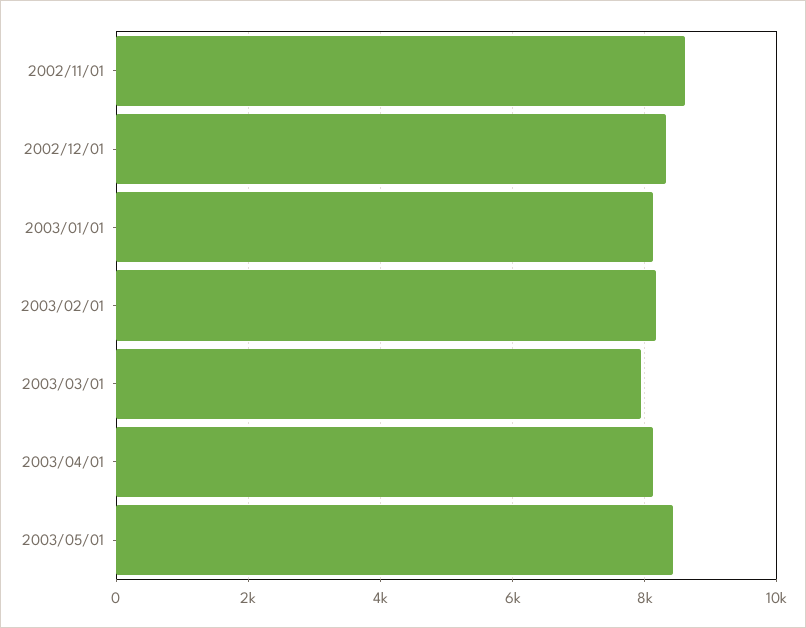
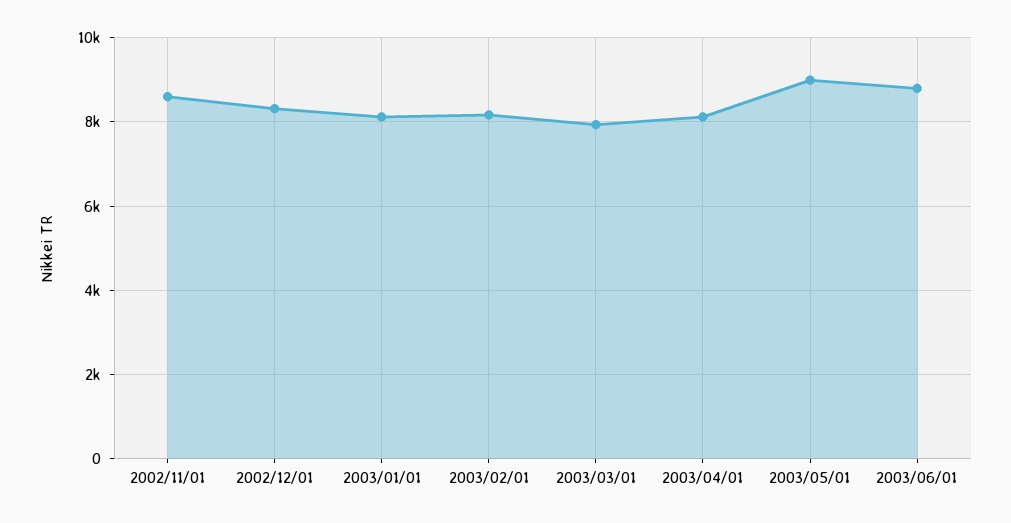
2003/05/01: 8400 -> 9000
2003/06/01: none -> 8800

